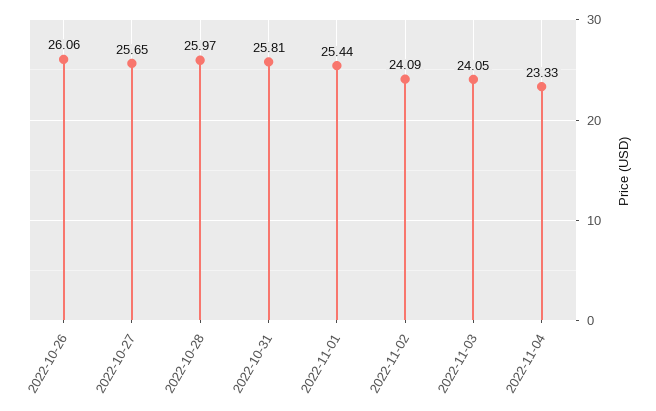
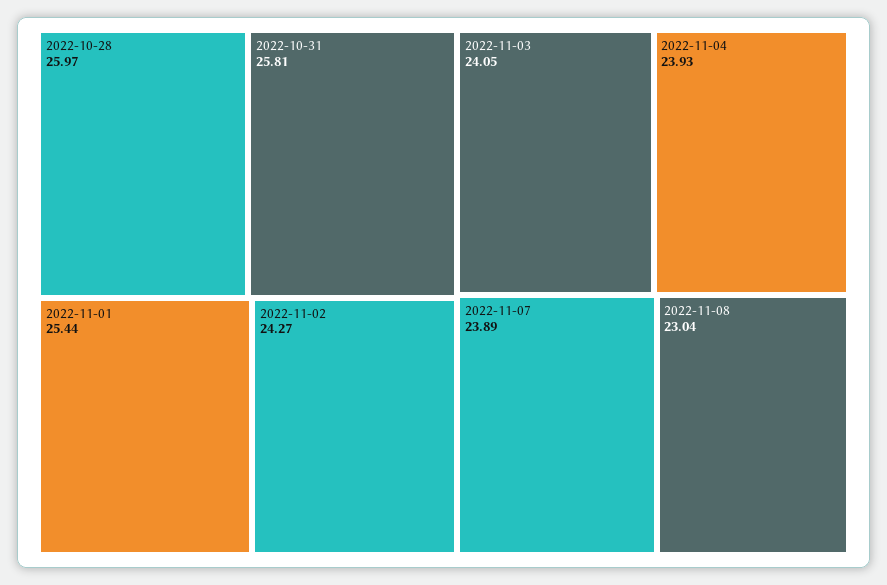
2022-10-26: 26.06 -> none
2022-10-27: 25.65 -> none
2022-11-02: 24.09 -> 24.27
2022-11-04: 23.33 -> 23.93
2022-11-07: none -> 23.89
2022-11-08: none -> 23.04

